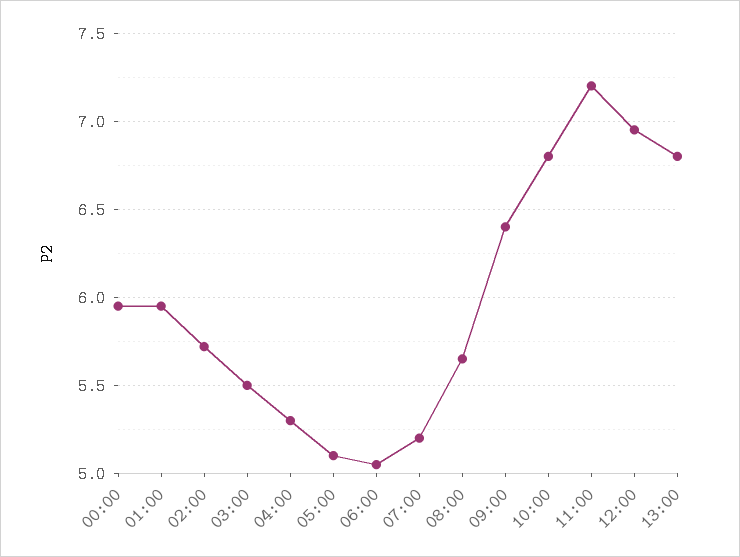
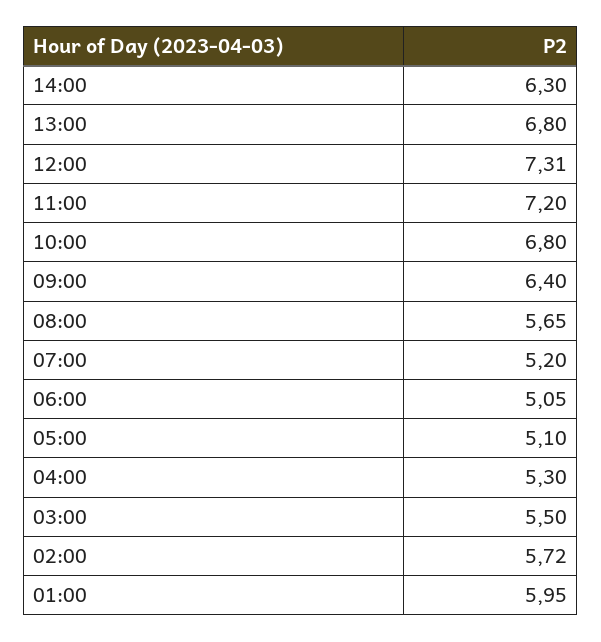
00:00: 5.95 -> none
12:00: 6.95 -> 7.31
14:00: none -> 6.3

